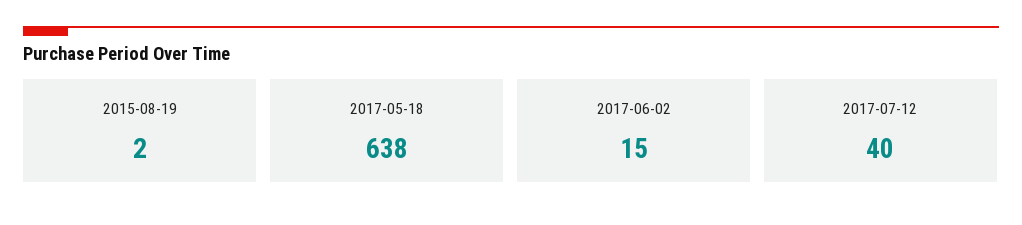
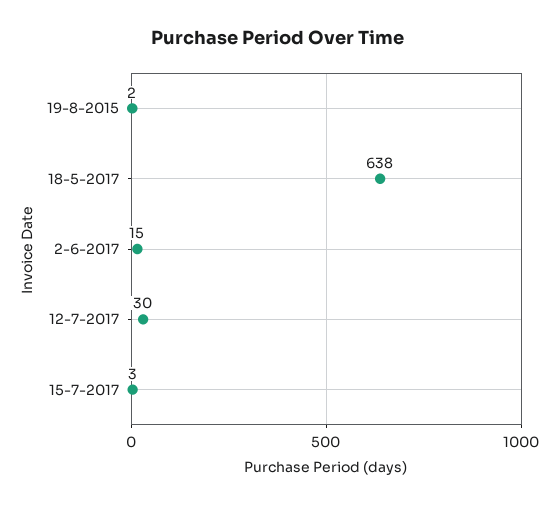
2017-07-12: 40 -> 30
15-7-2017: none -> 3

